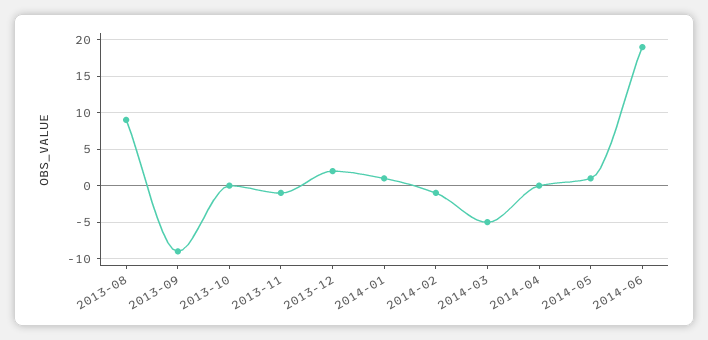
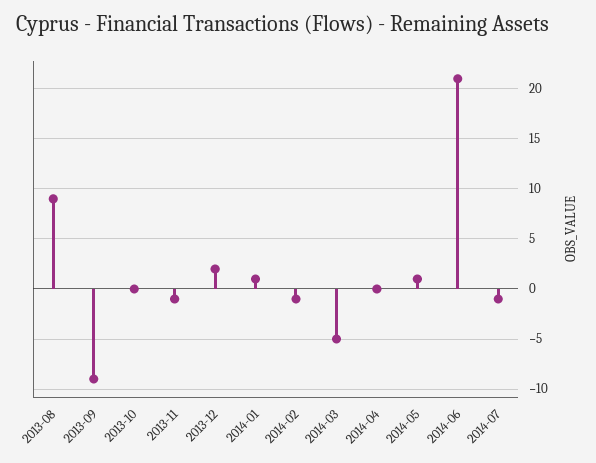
2014-06: 19 -> 21
2014-07: none -> -1

